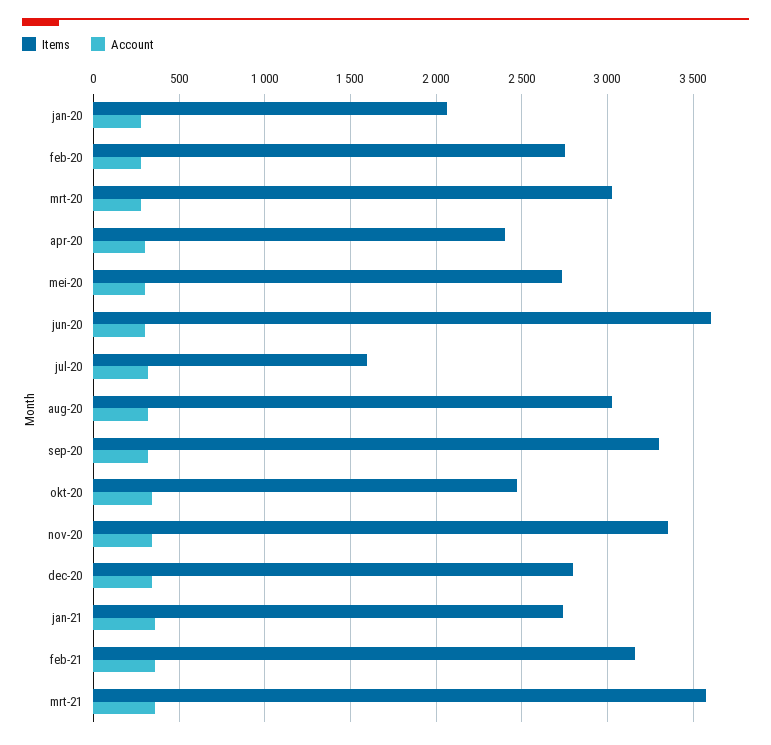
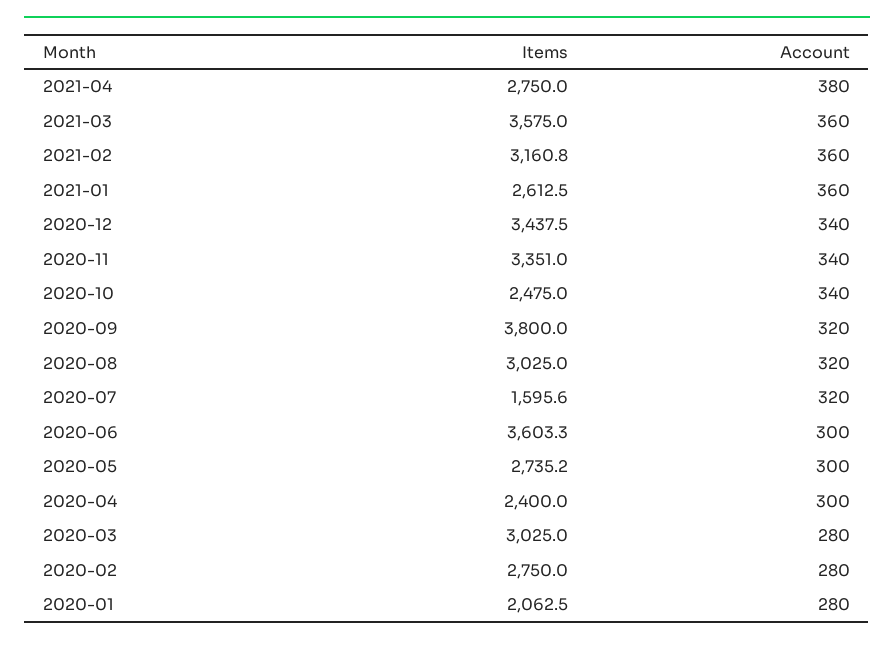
Items, sep-20: 3300 -> 3800
Items, dec-20: 2800 -> 3437.5
Items, jan-21: 2750 -> 2612.5
Items, 2021-04: none -> 2750
Account, 2021-04: none -> 380

